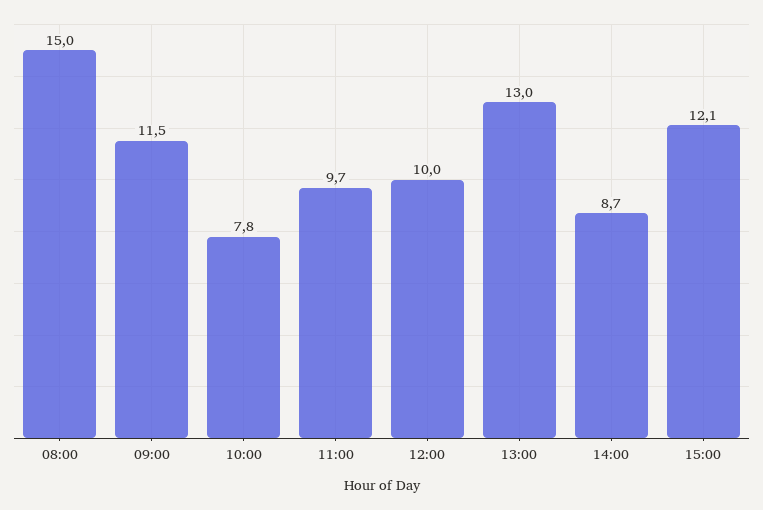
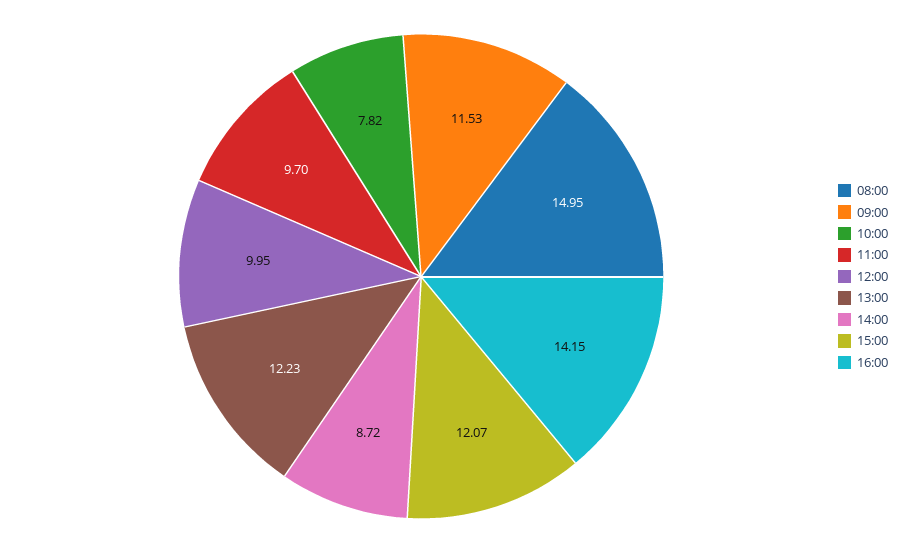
13:00: 13 -> 12.23
16:00: none -> 14.15

